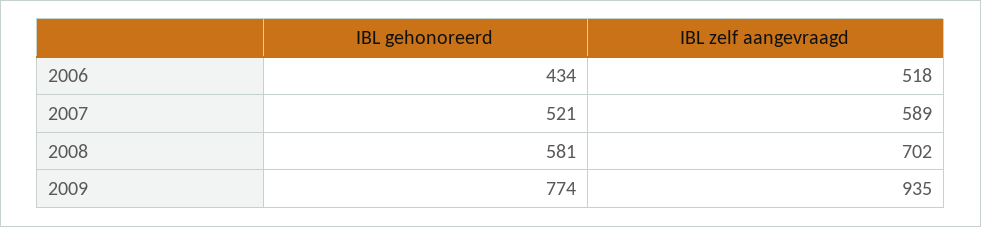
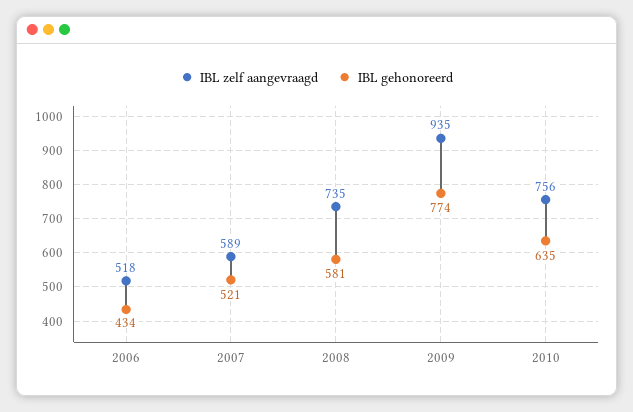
IBL zelf aangevraagd, 2008: 702 -> 735
IBL zelf aangevraagd, 2010: none -> 756
IBL gehonoreerd, 2010: none -> 635

